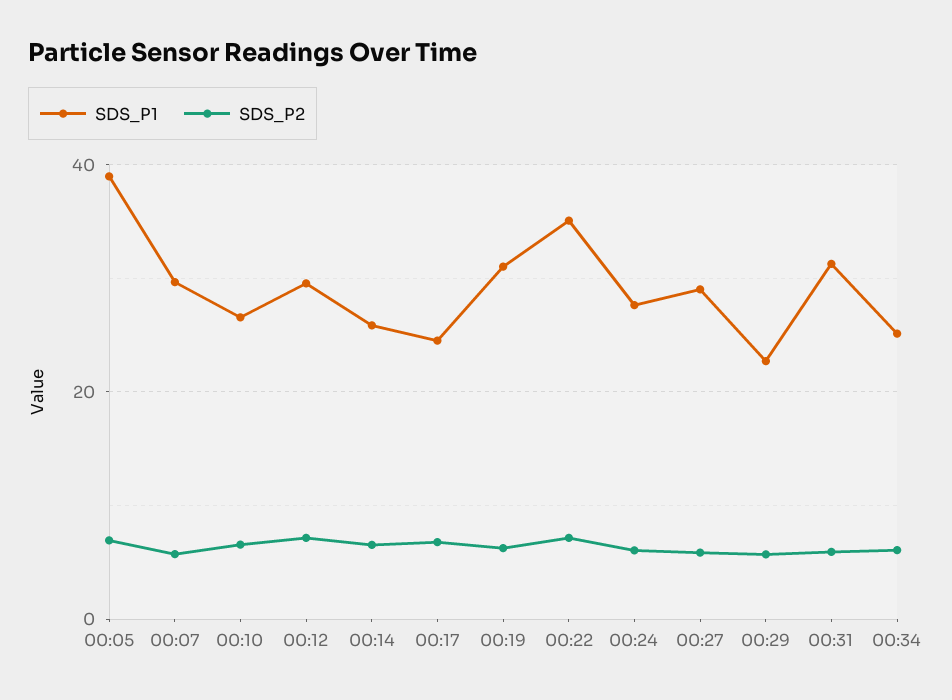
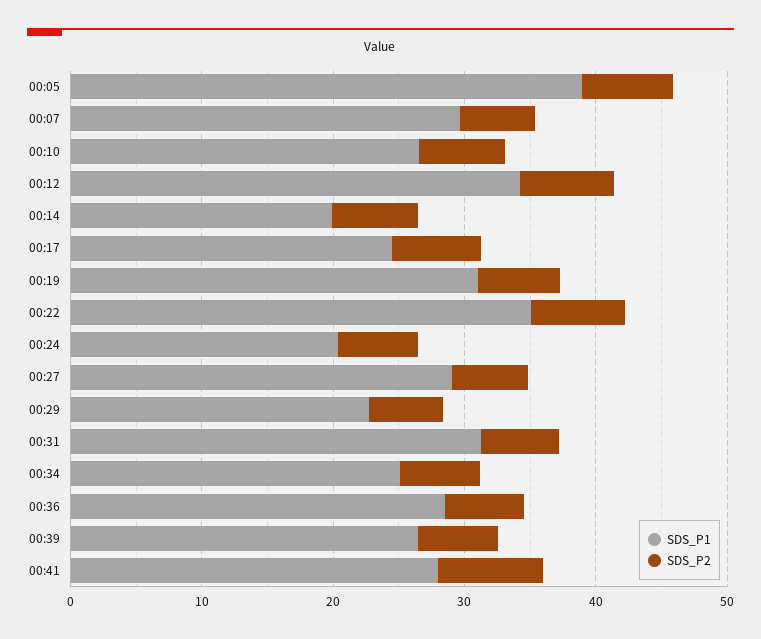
SDS_P1, 00:12: 30 -> 34
SDS_P1, 00:14: 26 -> 20
SDS_P1, 00:24: 28 -> 20
SDS_P1, 00:36: none -> 28
SDS_P2, 00:36: none -> 6
SDS_P1, 00:39: none -> 26
SDS_P2, 00:39: none -> 6
SDS_P1, 00:41: none -> 28
SDS_P2, 00:41: none -> 8

